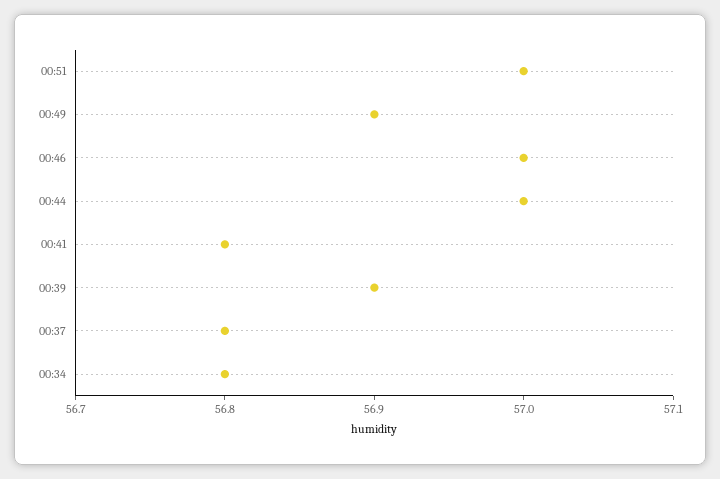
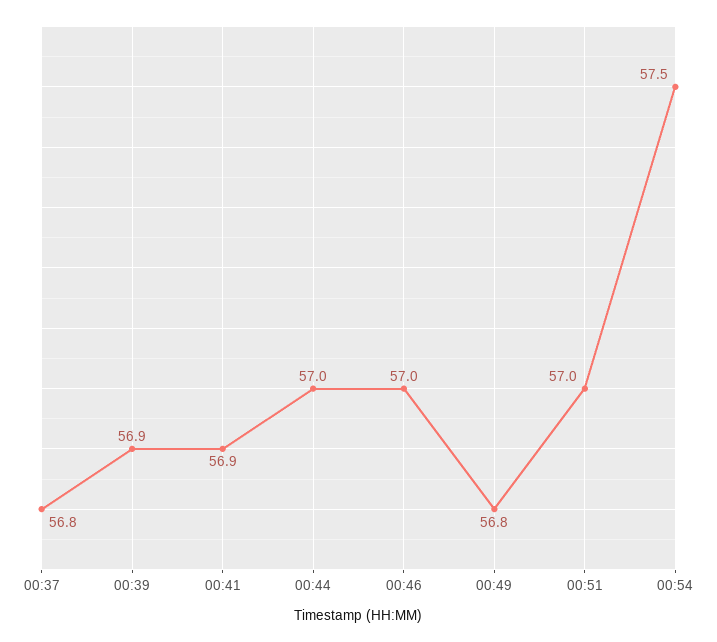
00:49: 56.9 -> 56.8
00:41: 56.8 -> 56.9
00:34: 56.8 -> none
00:54: none -> 57.5

